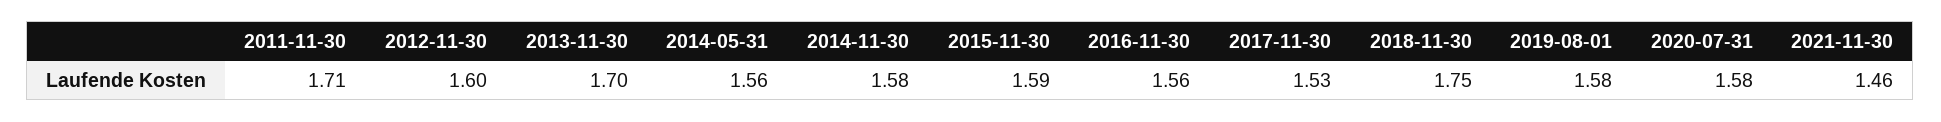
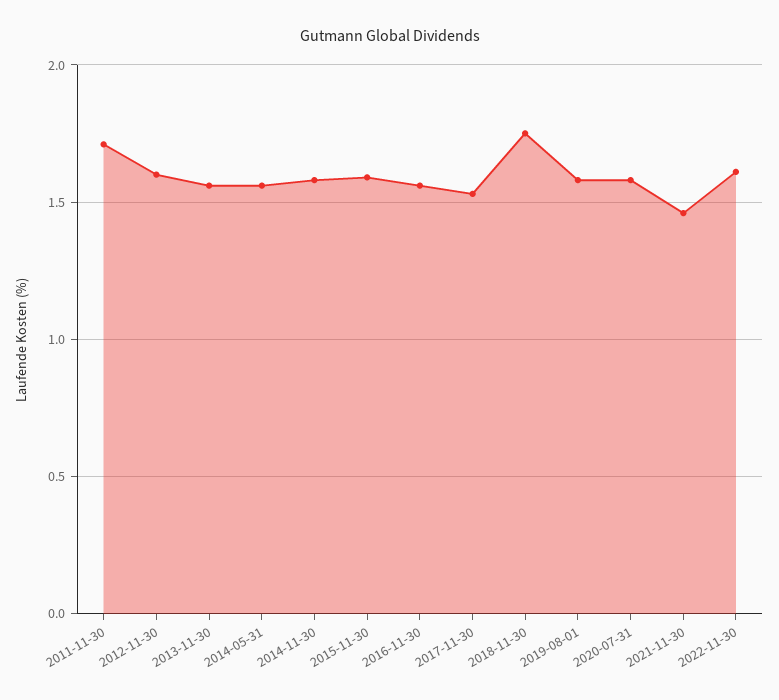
2013-11-30: 1.7 -> 1.55
2022-11-30: none -> 1.6

